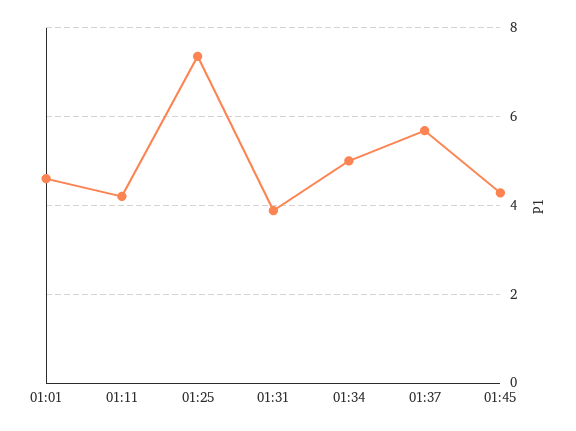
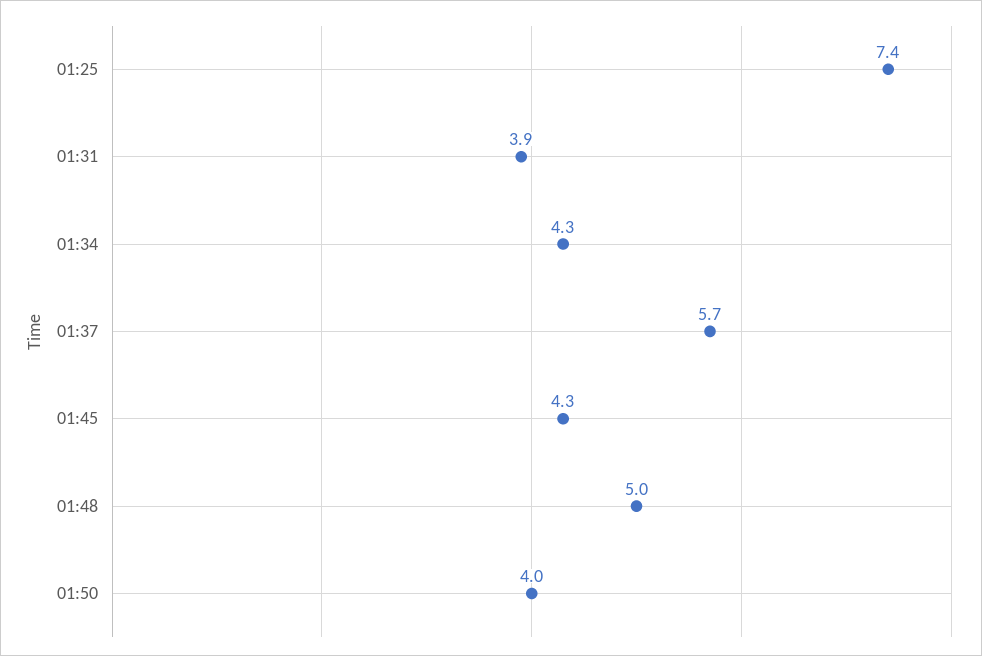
01:01: 4.6 -> none
01:11: 4.2 -> none
01:34: 5 -> 4.3
01:48: none -> 5
01:50: none -> 4

